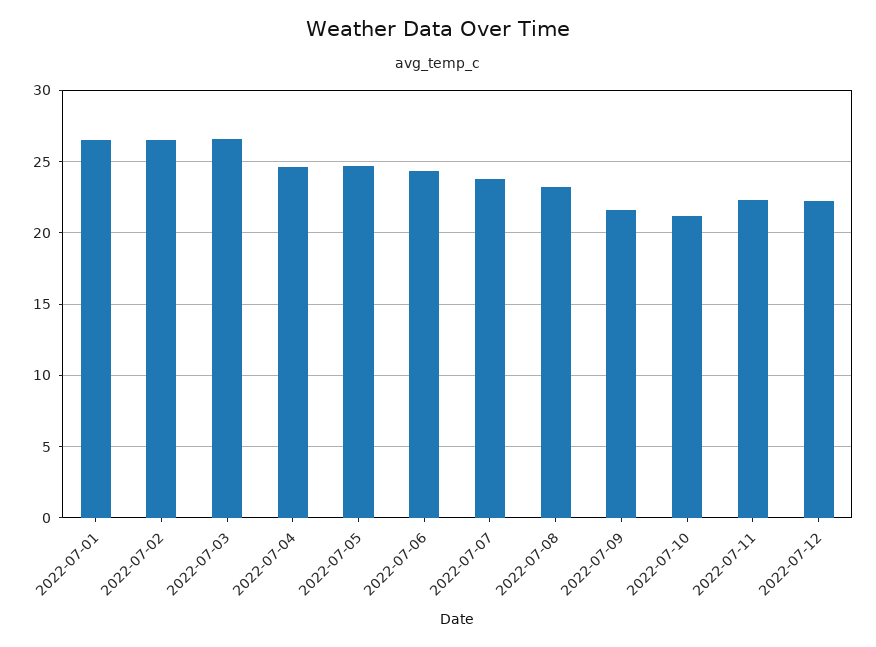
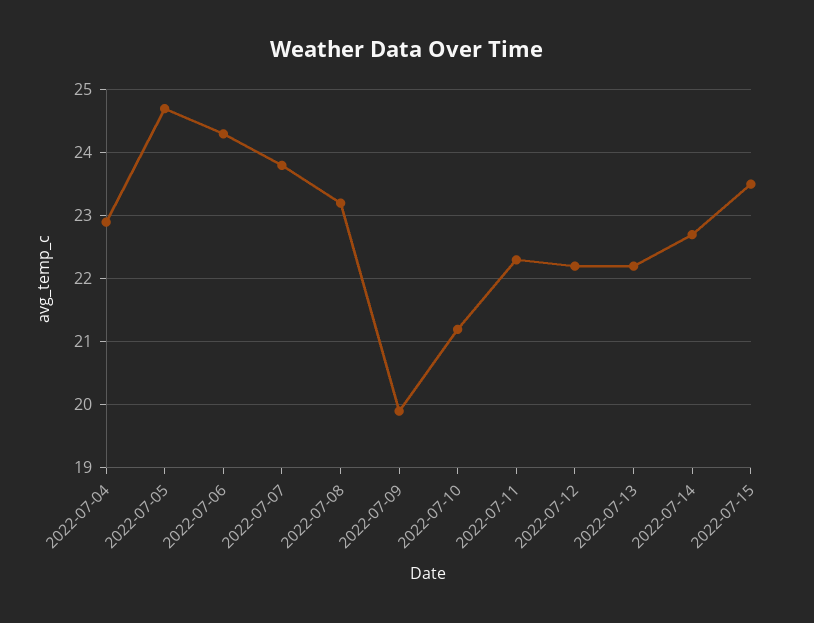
2022-07-01: 26.5 -> none
2022-07-02: 26.5 -> none
2022-07-03: 26.5 -> none
2022-07-04: 24.5 -> 22.9
2022-07-09: 21.5 -> 19.9
2022-07-13: none -> 22.2
2022-07-14: none -> 22.7
2022-07-15: none -> 23.5

